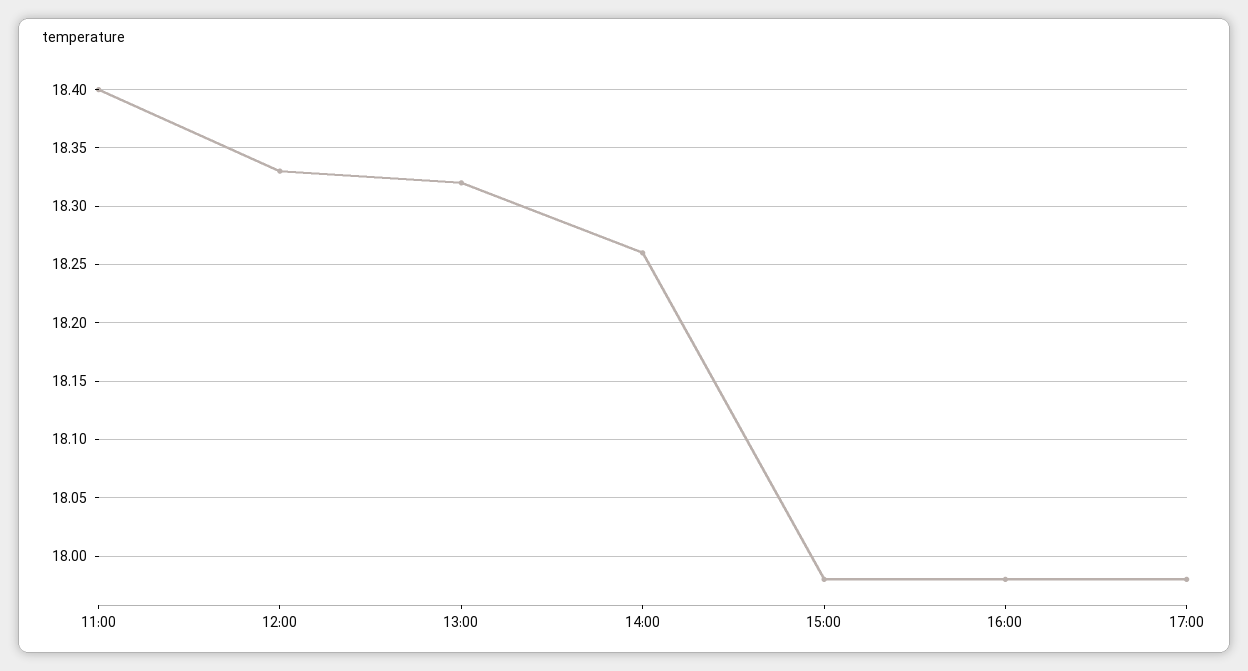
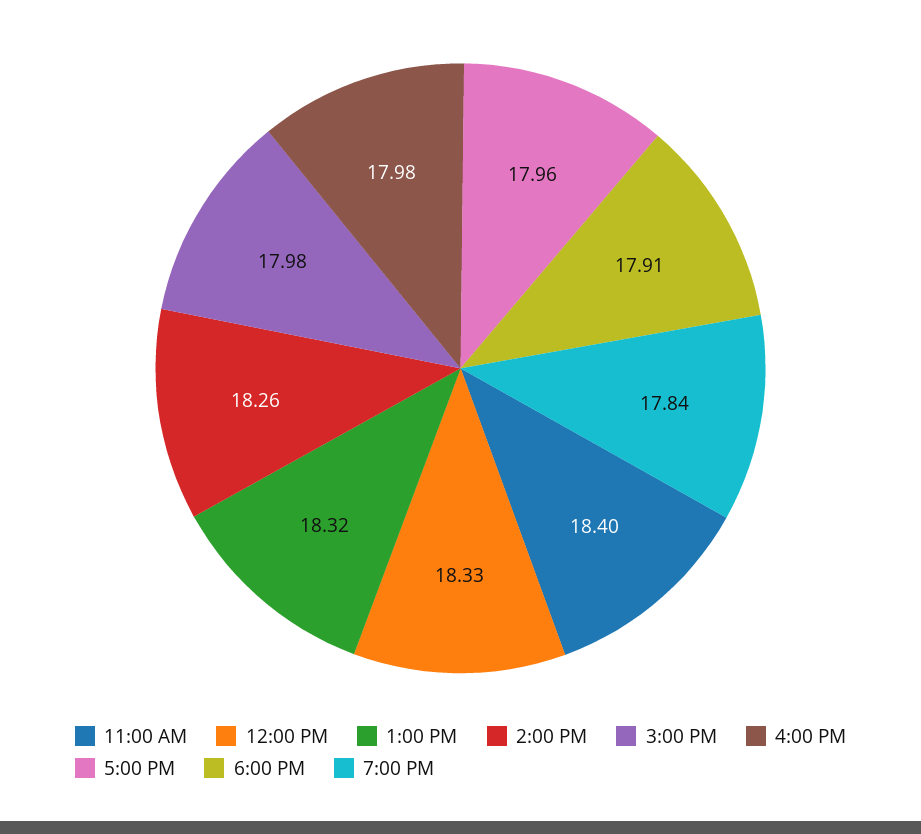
17:00: 17.98 -> 17.96
6:00 PM: none -> 17.91
7:00 PM: none -> 17.84

